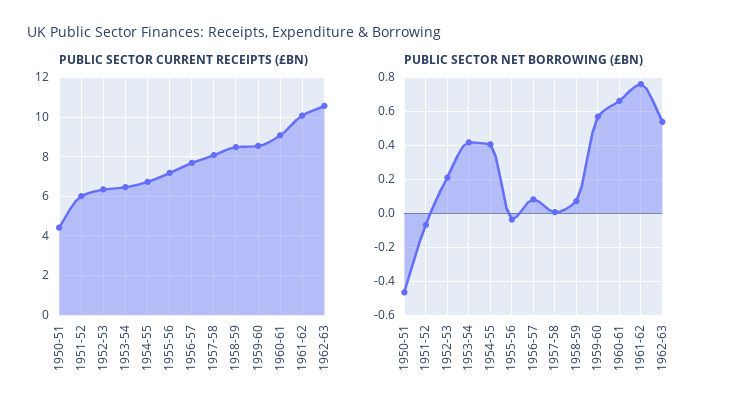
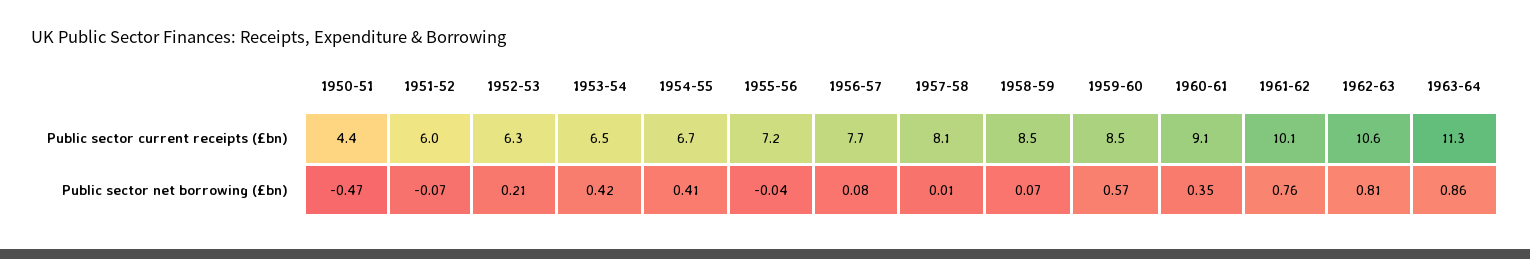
PUBLIC SECTOR NET BORROWING (£BN), 1960-61: 0.65 -> 0.35
PUBLIC SECTOR NET BORROWING (£BN), 1962-63: 0.55 -> 0.81
PUBLIC SECTOR CURRENT RECEIPTS (£BN), 1963-64: none -> 11.3
PUBLIC SECTOR NET BORROWING (£BN), 1963-64: none -> 0.86

